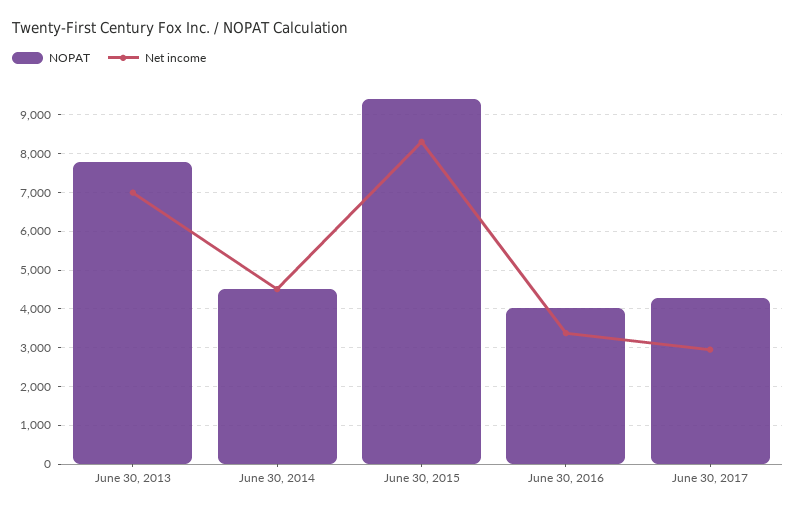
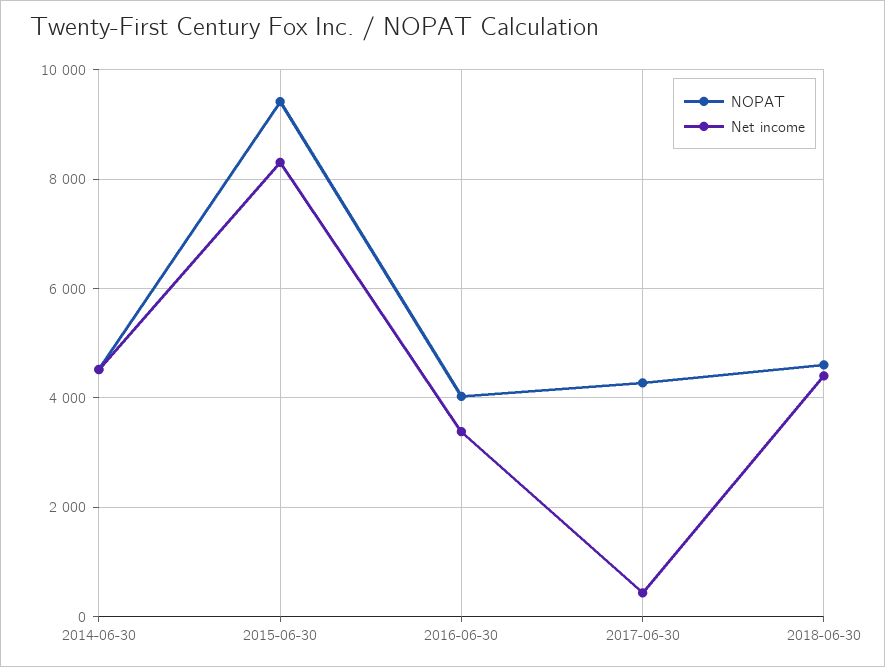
NOPAT, June 30, 2013: 7800 -> none
Net income, June 30, 2013: 7000 -> none
Net income, June 30, 2017: 3000 -> 400
NOPAT, 2018-06-30: none -> 4600
Net income, 2018-06-30: none -> 4400

